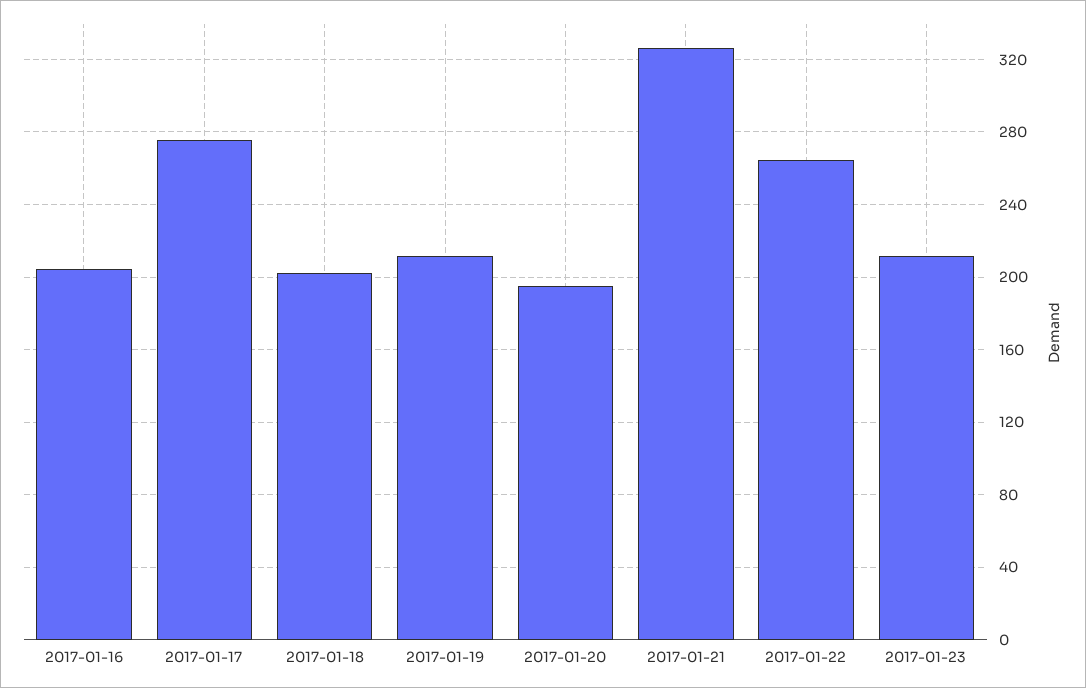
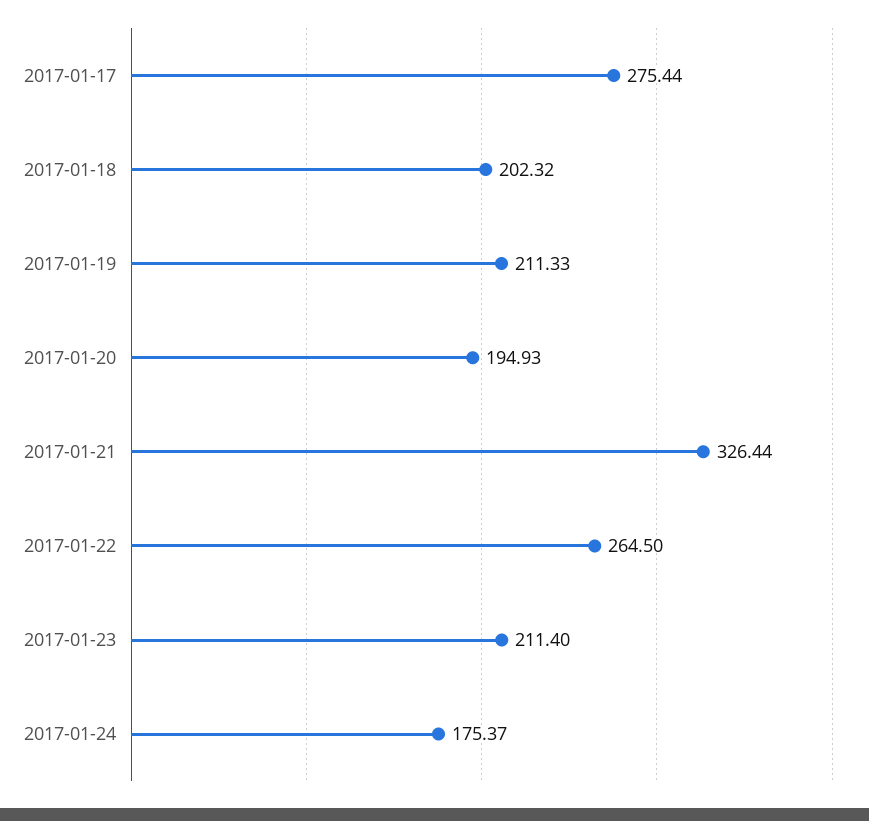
2017-01-16: 205 -> none
2017-01-24: none -> 175.37

